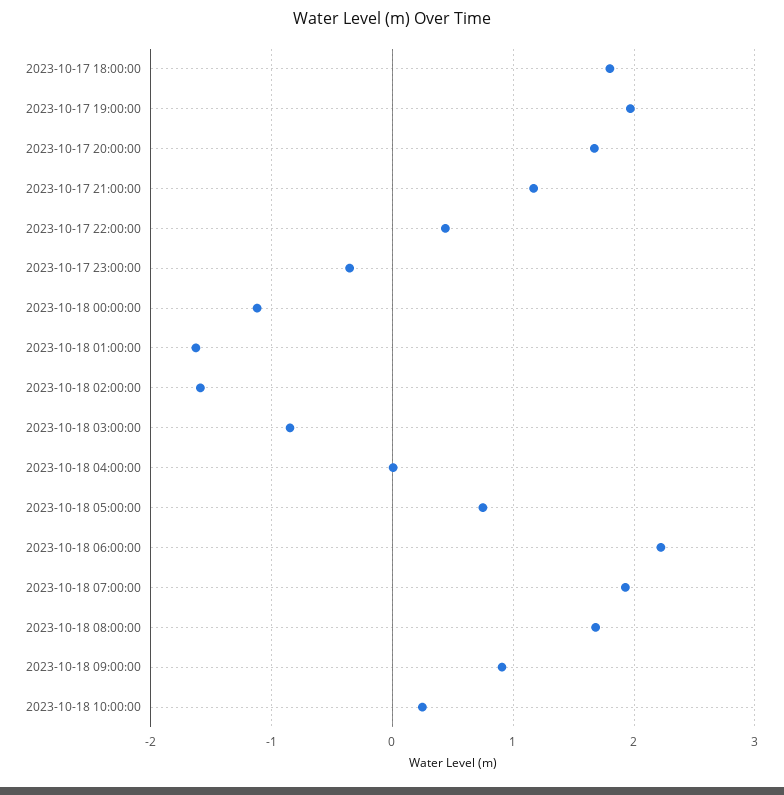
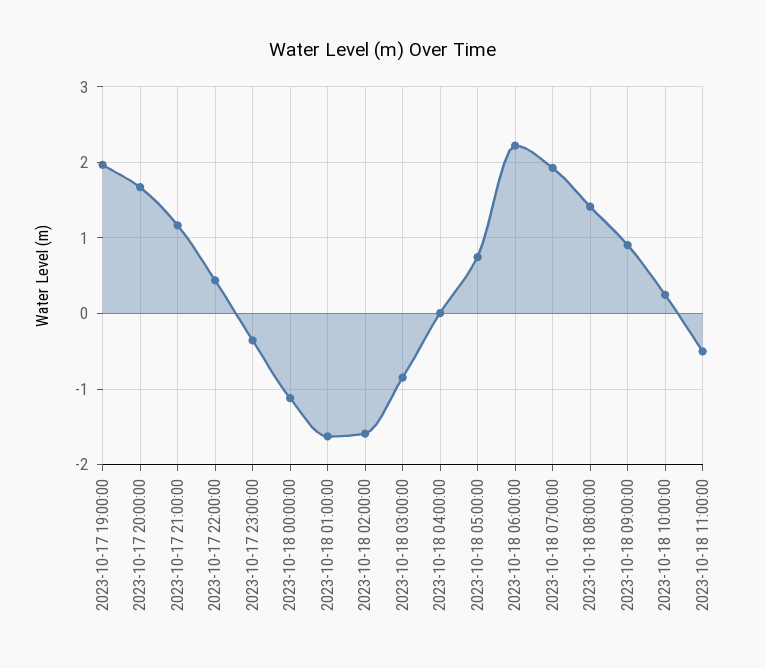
2023-10-17 18:00:00: 1.8 -> none
2023-10-18 08:00:00: 1.7 -> 1.4
2023-10-18 11:00:00: none -> -0.5

